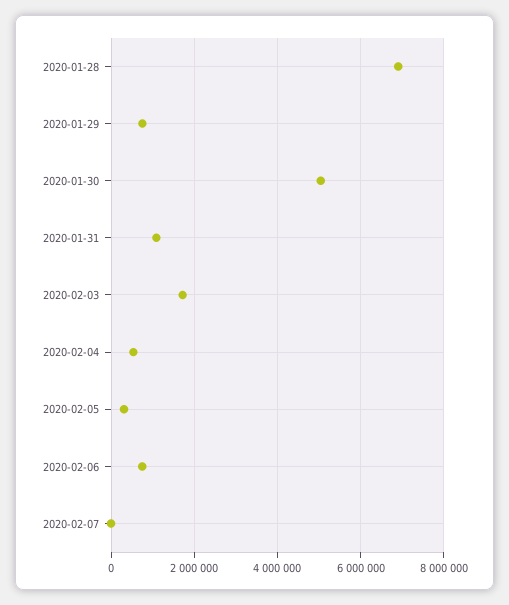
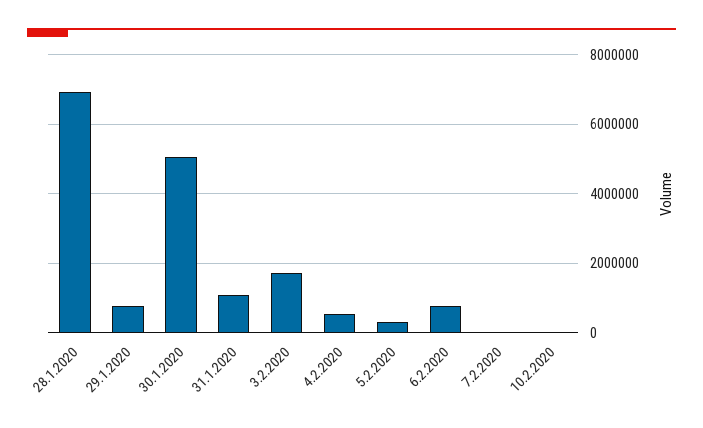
10.2.2020: none -> 0

